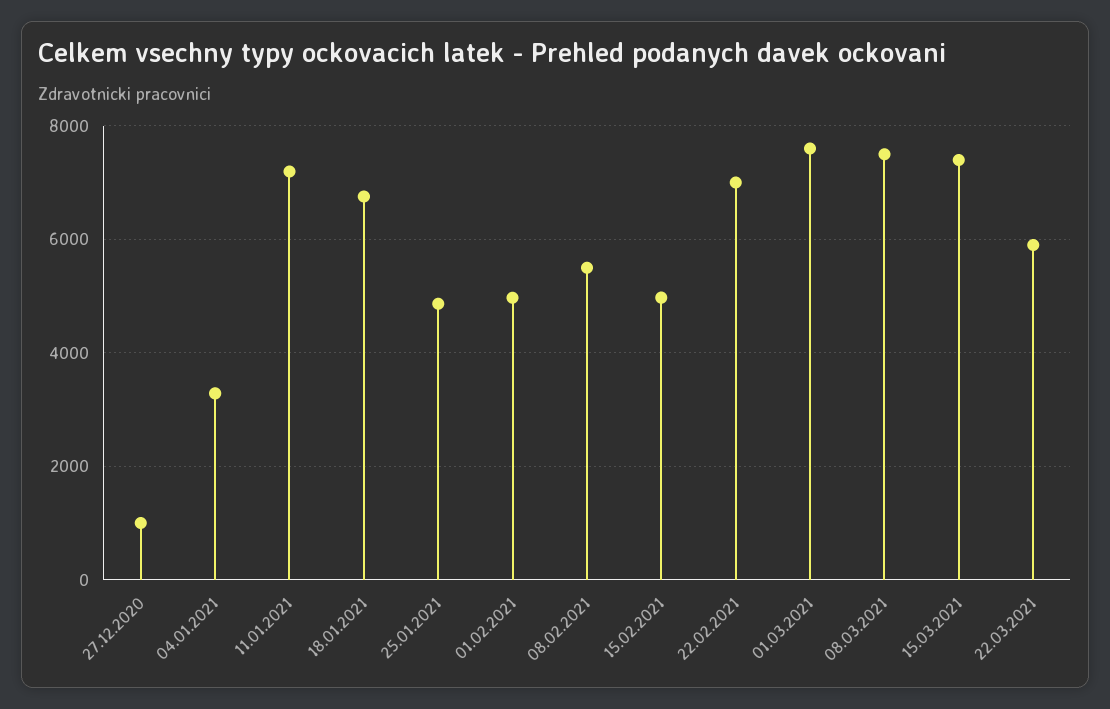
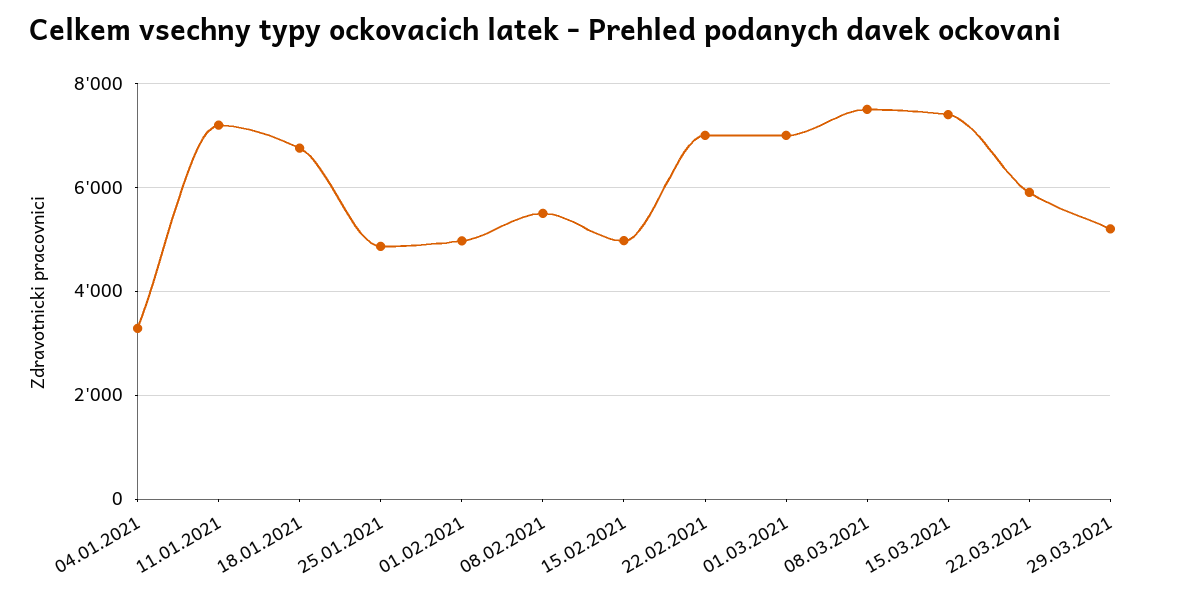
27.12.2020: 1000 -> none
01.03.2021: 7600 -> 7000
29.03.2021: none -> 5200

